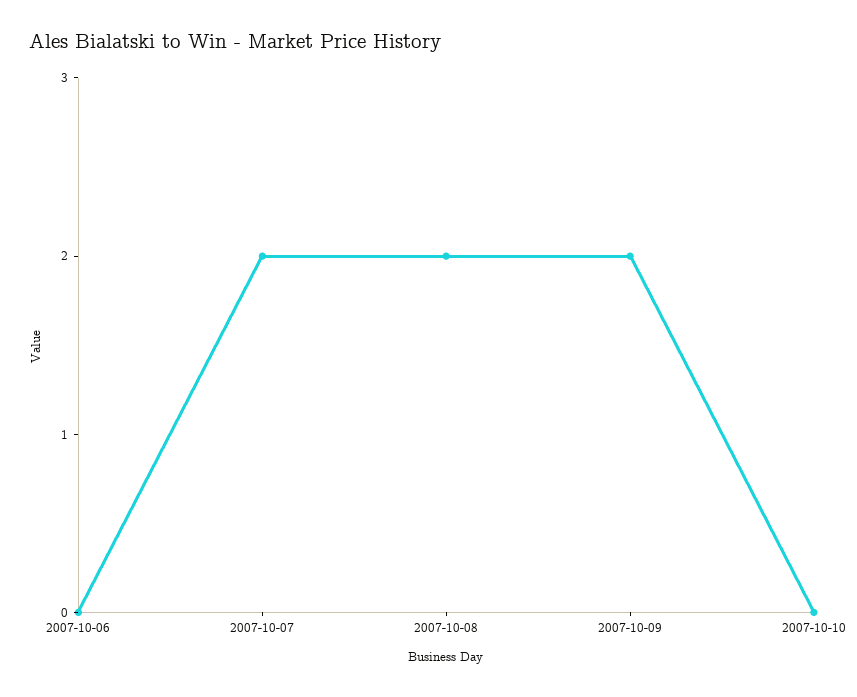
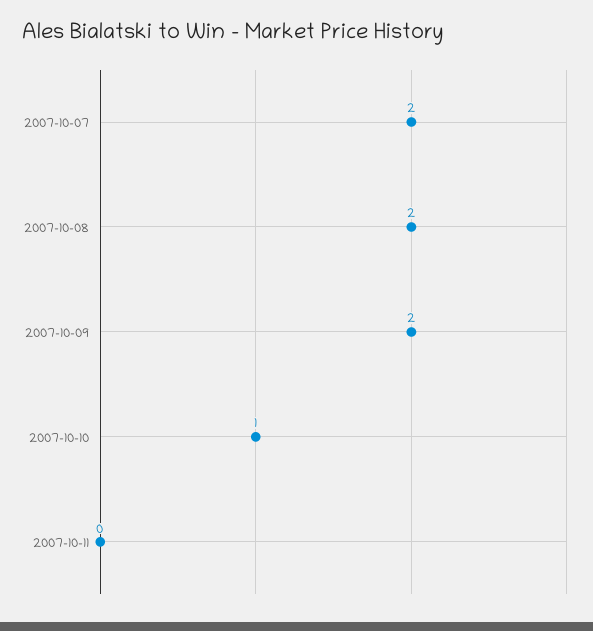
2007-10-06: 0 -> none
2007-10-10: 0 -> 1
2007-10-11: none -> 0

